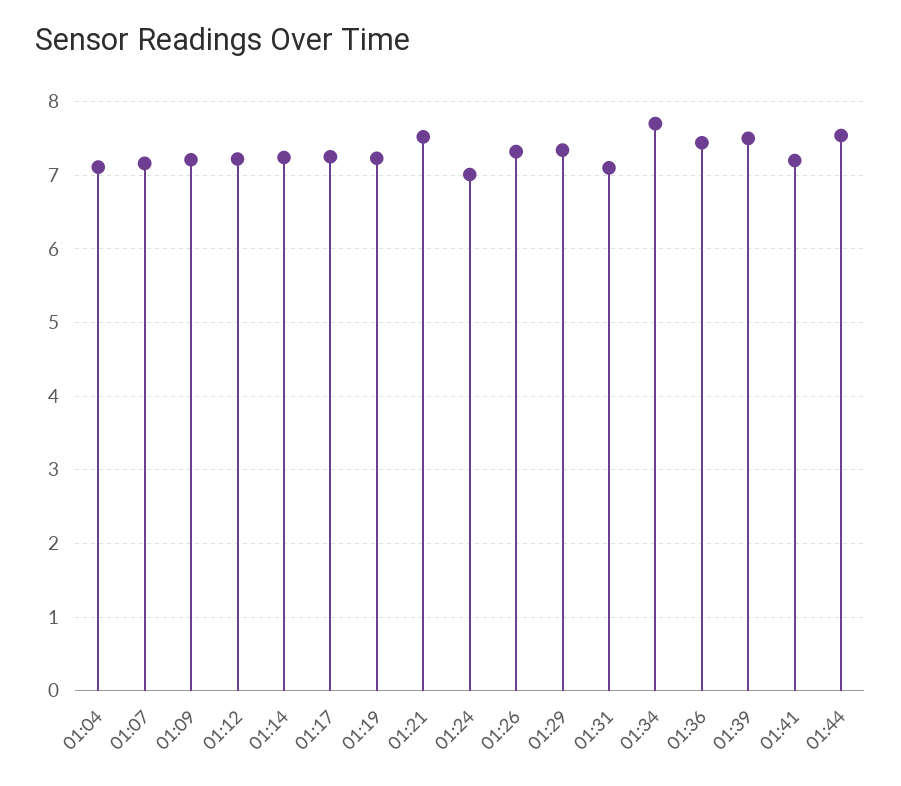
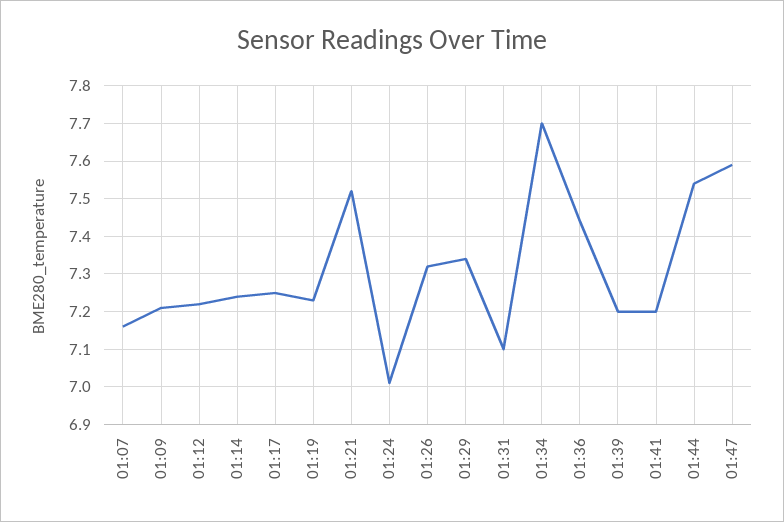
01:04: 7.1 -> none
01:39: 7.5 -> 7.2
01:47: none -> 7.6

